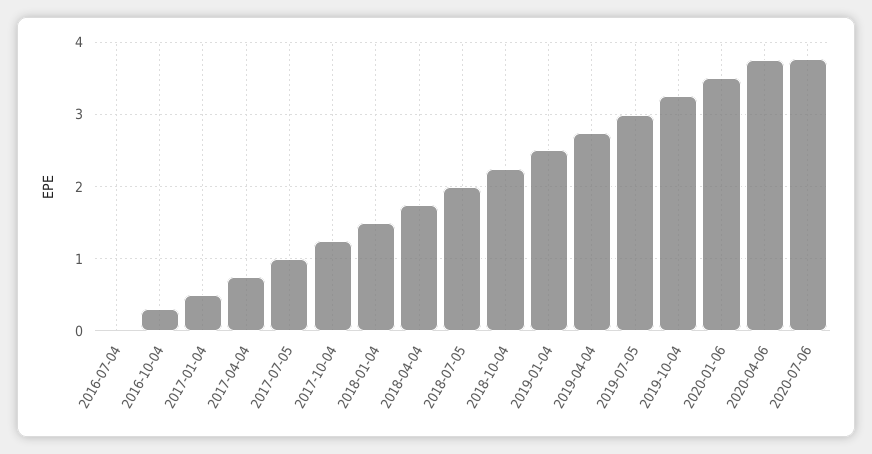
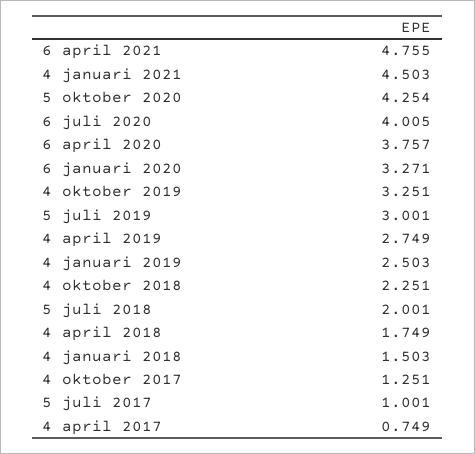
2016-07-04: 0 -> none
2016-10-04: 0.3 -> none
2017-01-04: 0.5 -> none
2020-01-06: 3.5 -> 3.271
2020-07-06: 3.8 -> 4.005
6 april 2021: none -> 4.755
4 januari 2021: none -> 4.503
5 oktober 2020: none -> 4.254

